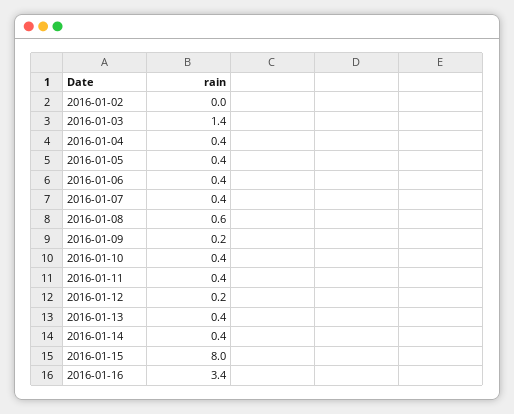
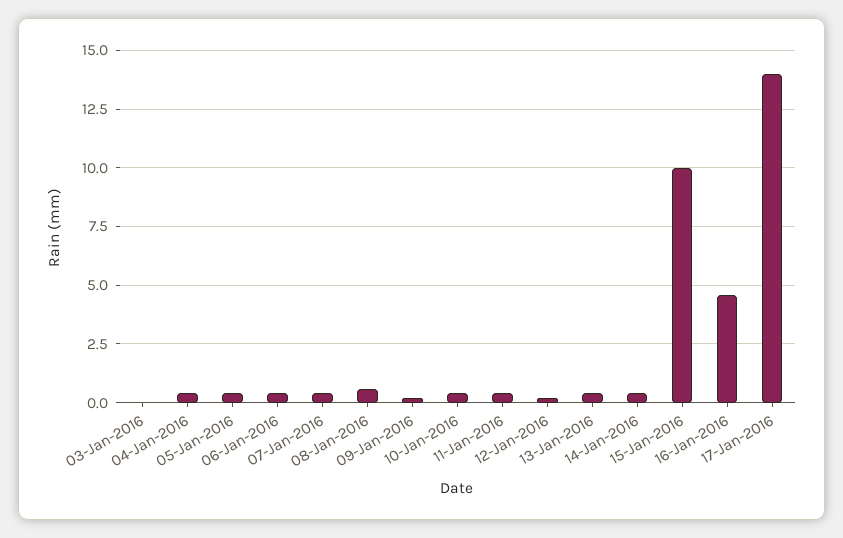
2016-01-02: 0 -> none
2016-01-03: 1.4 -> 0
2016-01-15: 8 -> 10
2016-01-16: 3.4 -> 4.5
17-Jan-2016: none -> 14

